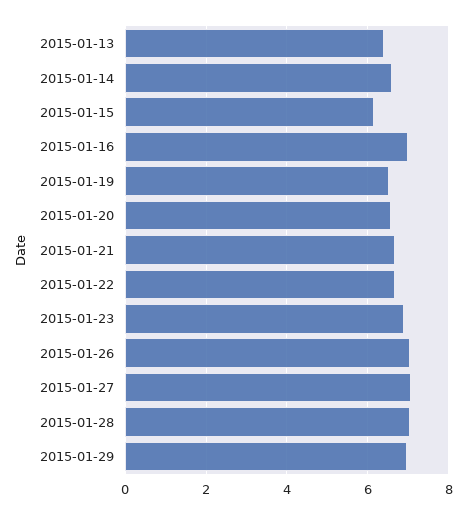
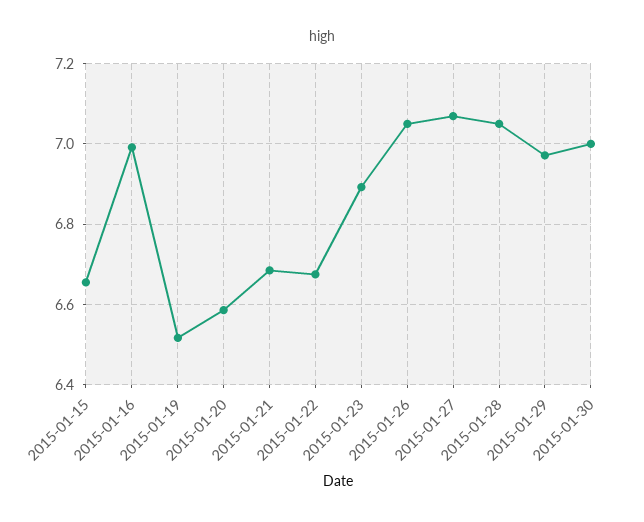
2015-01-13: 6.4 -> none
2015-01-14: 6.6 -> none
2015-01-15: 6.2 -> 6.66
2015-01-30: none -> 7

